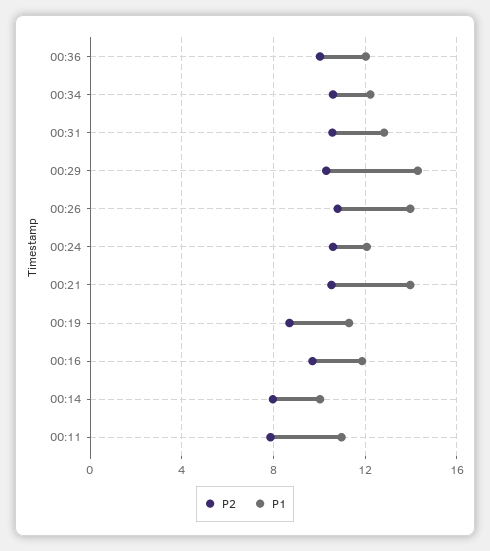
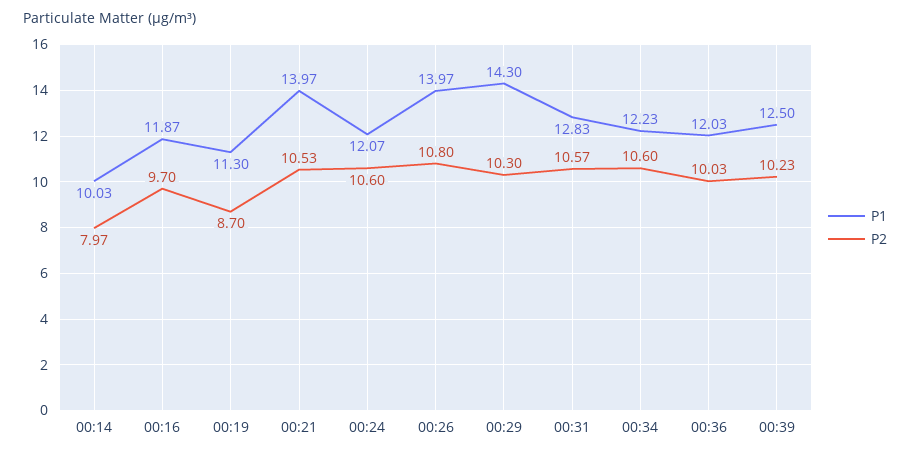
P2, 00:11: 8 -> none
P1, 00:11: 11 -> none
P1, 00:39: none -> 12.5
P2, 00:39: none -> 10.23

